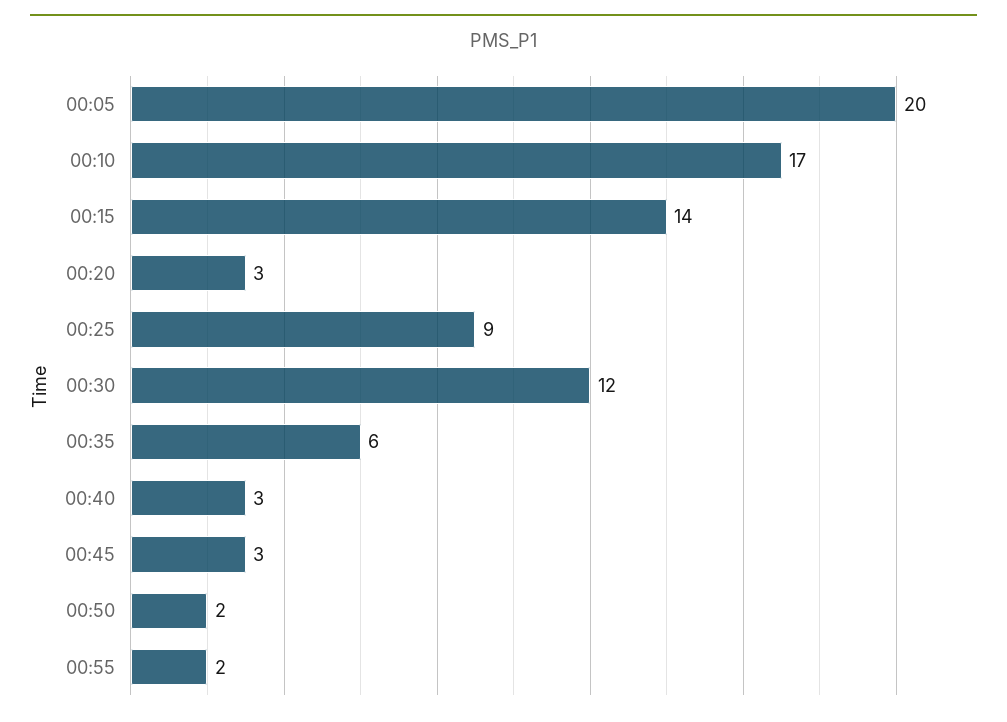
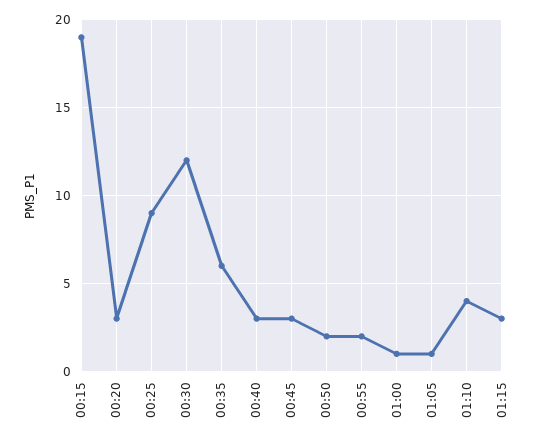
00:05: 20 -> none
00:10: 17 -> none
00:15: 14 -> 19
01:00: none -> 1
01:05: none -> 1
01:10: none -> 4
01:15: none -> 3

